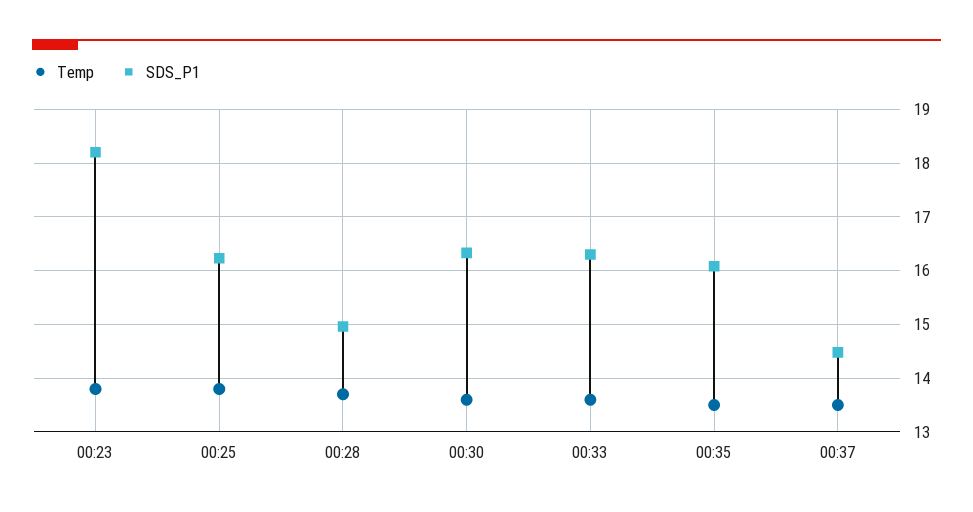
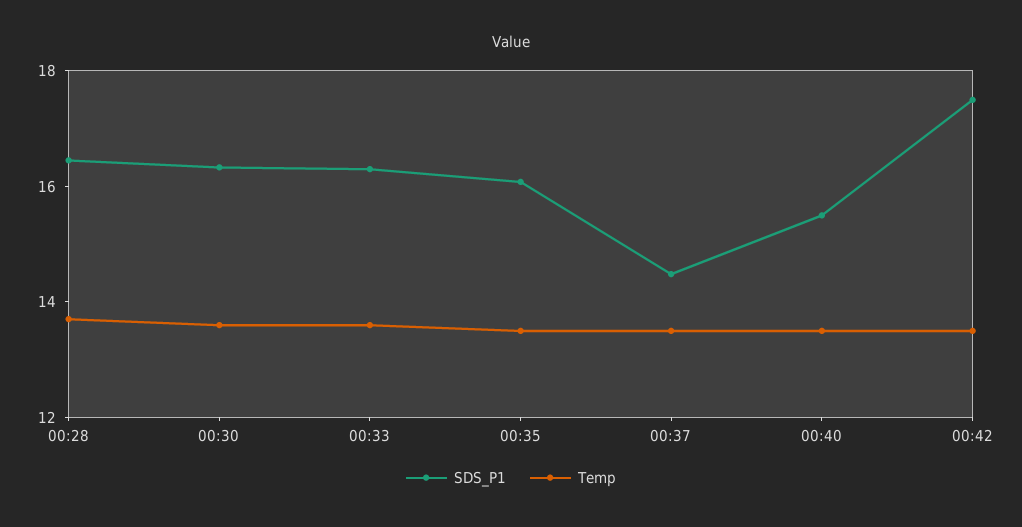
Temp, 00:23: 13.8 -> none
SDS_P1, 00:23: 18.2 -> none
Temp, 00:25: 13.8 -> none
SDS_P1, 00:25: 16.2 -> none
SDS_P1, 00:28: 15 -> 16.5
SDS_P1, 00:40: none -> 15.5
Temp, 00:40: none -> 13.5
SDS_P1, 00:42: none -> 17.5
Temp, 00:42: none -> 13.5

